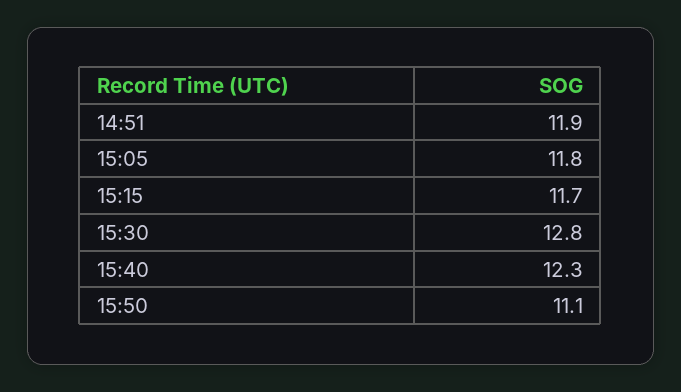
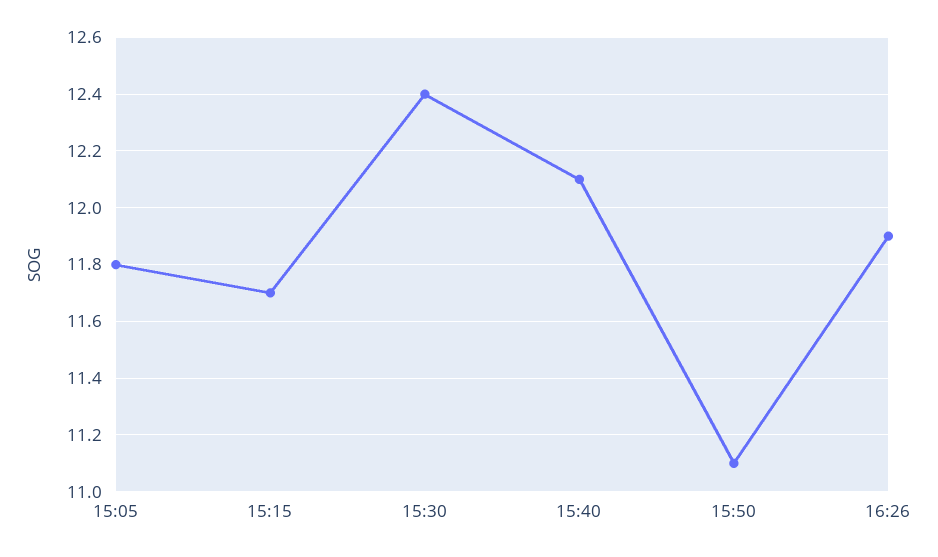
14:51: 11.9 -> none
15:30: 12.8 -> 12.4
15:40: 12.3 -> 12.1
16:26: none -> 11.9

